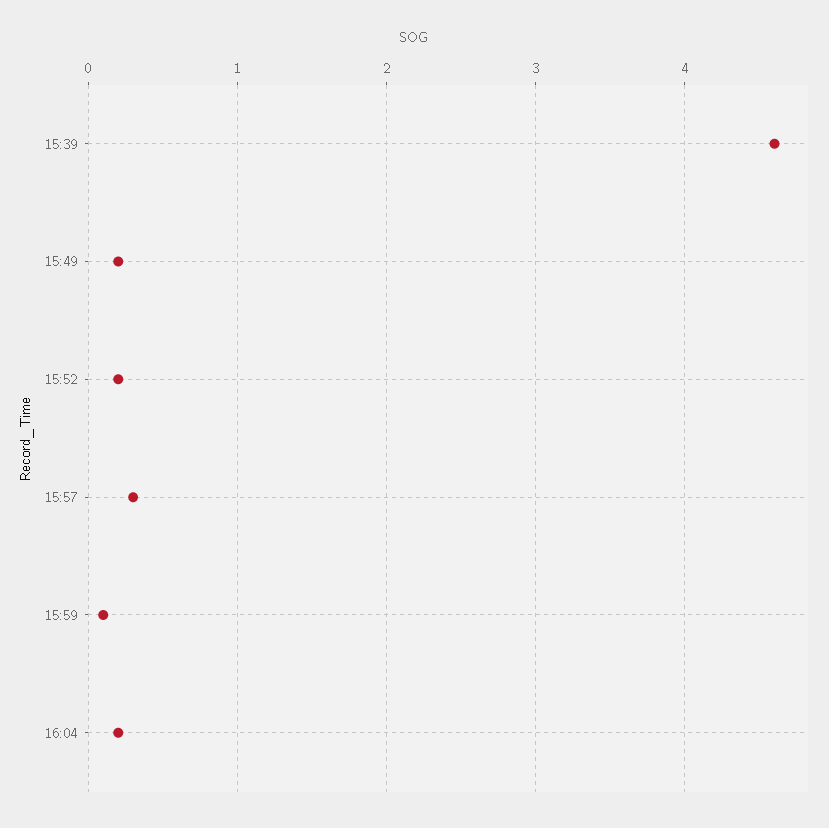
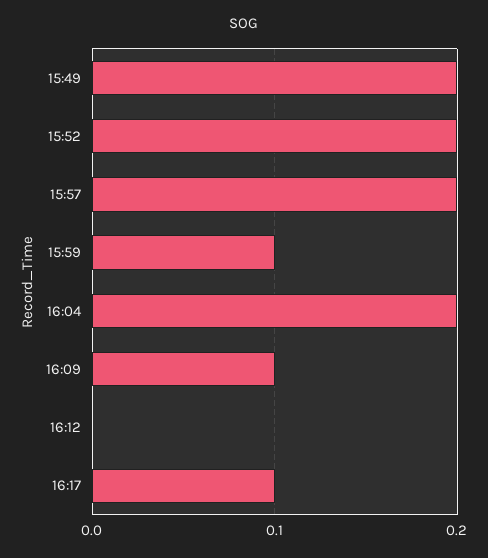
15:39: 4.6 -> none
15:57: 0.3 -> 0.2
16:09: none -> 0.1
16:12: none -> 0
16:17: none -> 0.1

